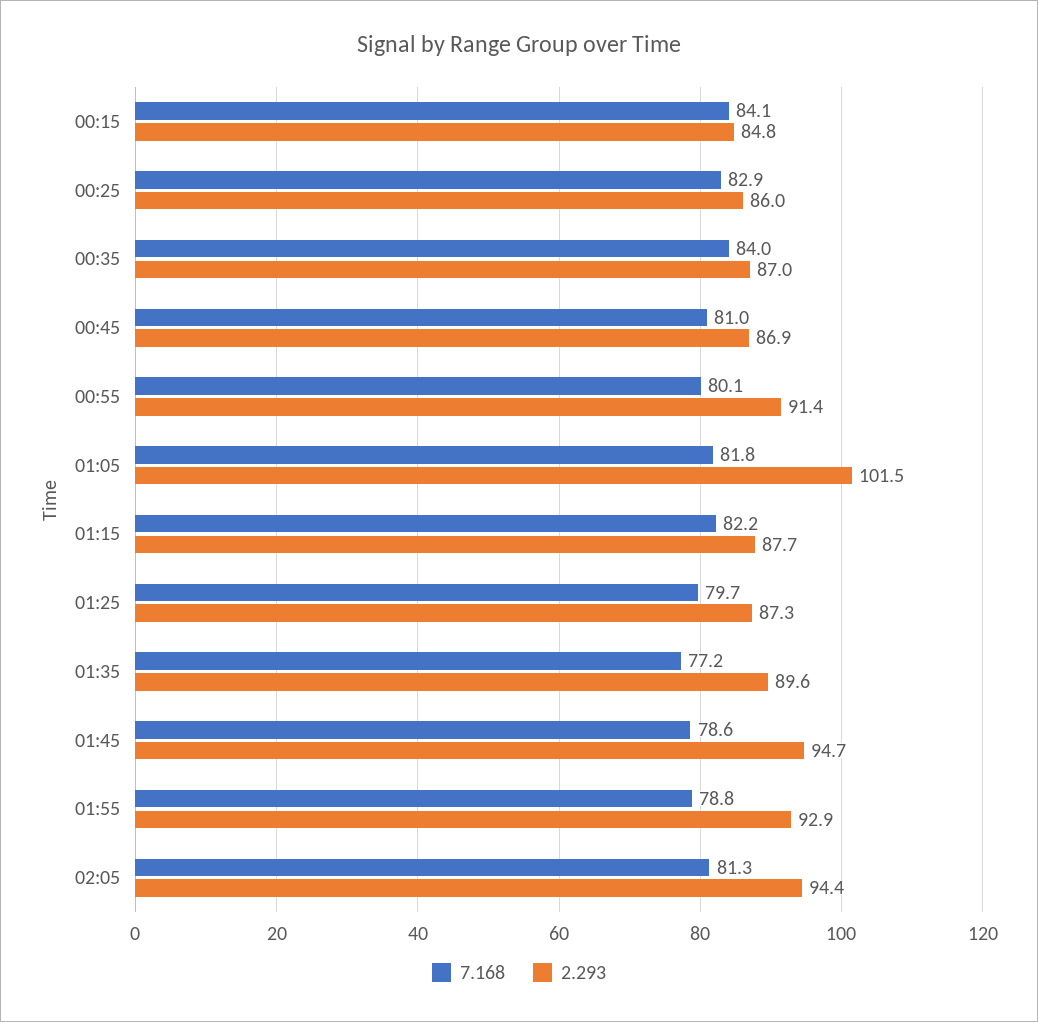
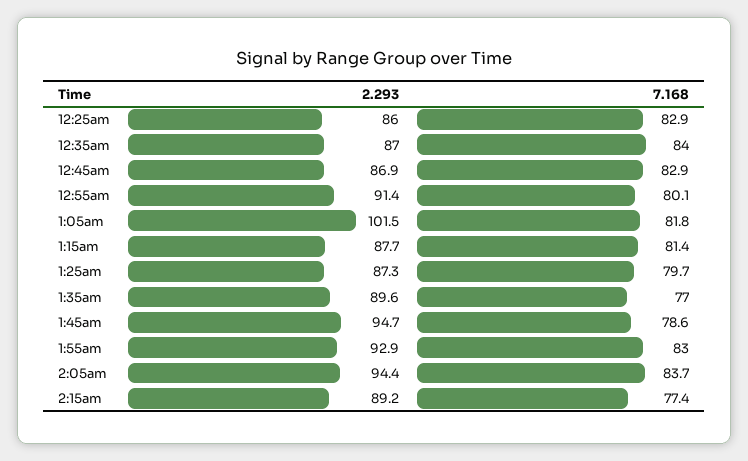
7.168, 00:15: 84.1 -> none
2.293, 00:15: 84.8 -> none
7.168, 00:45: 81 -> 82.9
7.168, 01:15: 82.2 -> 81.4
7.168, 01:35: 77.2 -> 77
7.168, 01:55: 78.8 -> 83
7.168, 02:05: 81.3 -> 83.7
2.293, 2:15am: none -> 89.2
7.168, 2:15am: none -> 77.4

